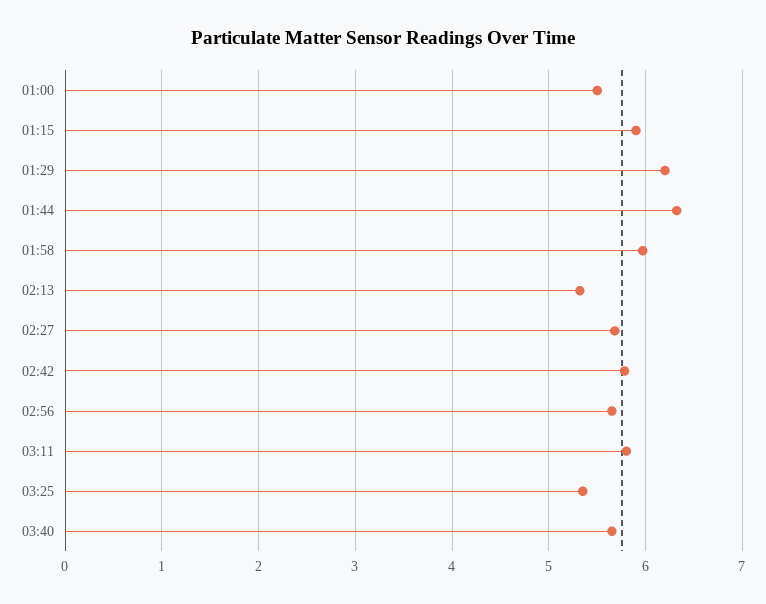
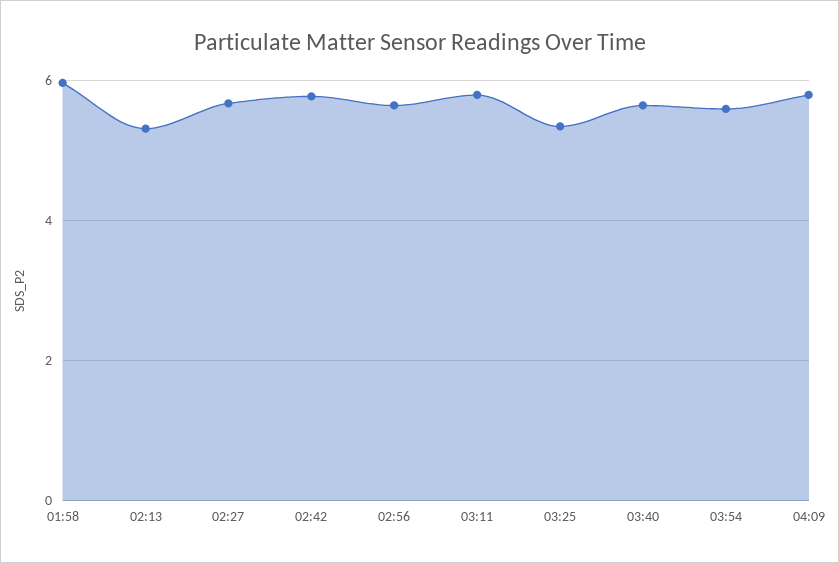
01:00: 5.5 -> none
01:15: 5.9 -> none
01:29: 6.2 -> none
01:44: 6.3 -> none
03:54: none -> 5.6
04:09: none -> 5.8

